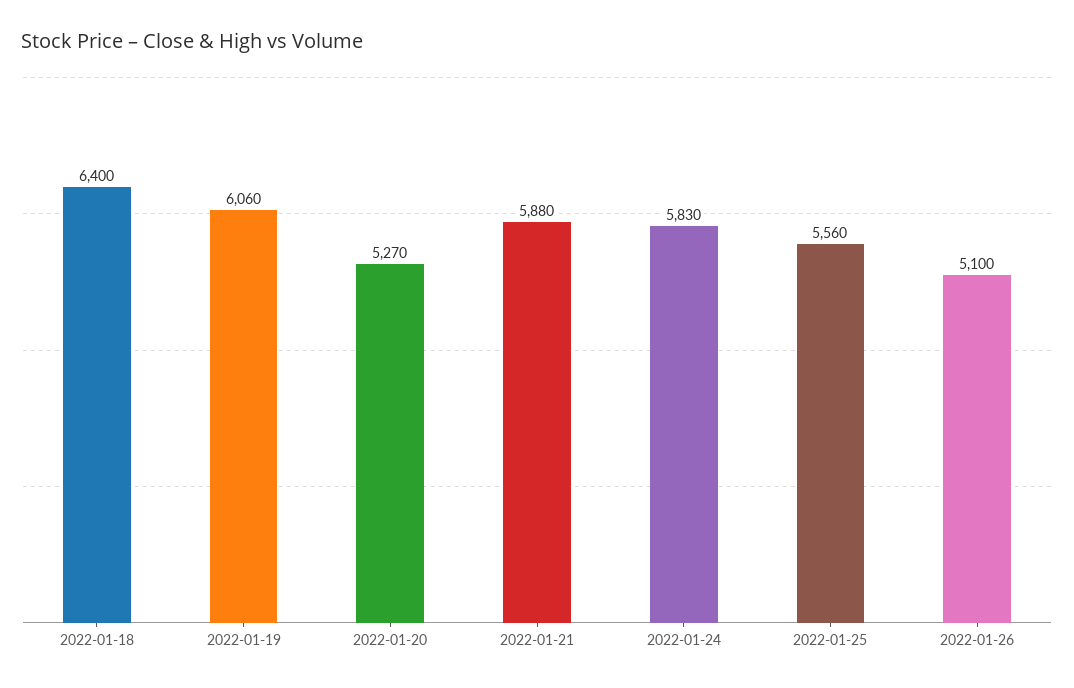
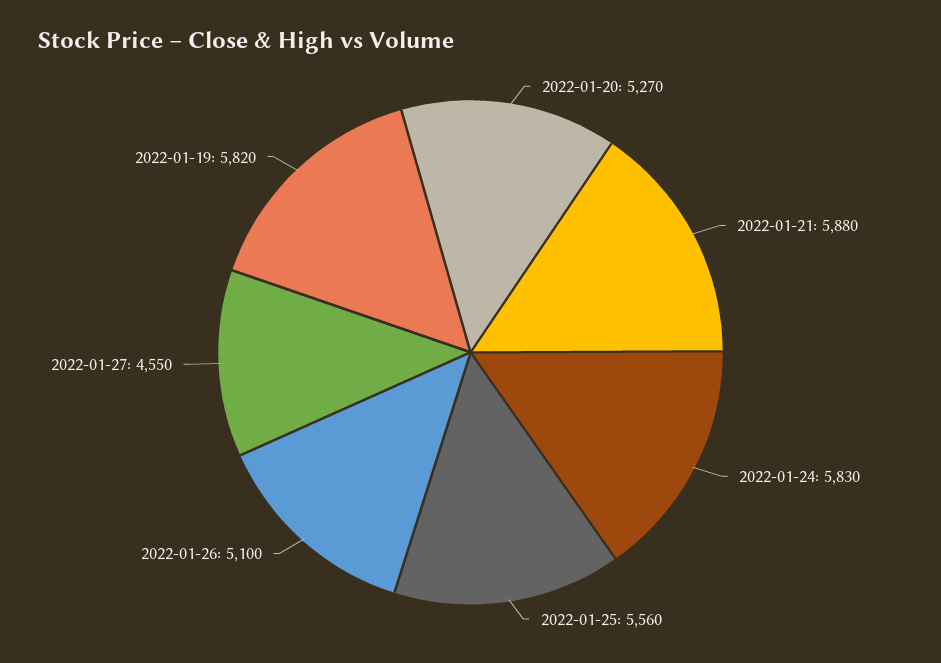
2022-01-18: 6400 -> none
2022-01-19: 6060 -> 5820
2022-01-27: none -> 4550

